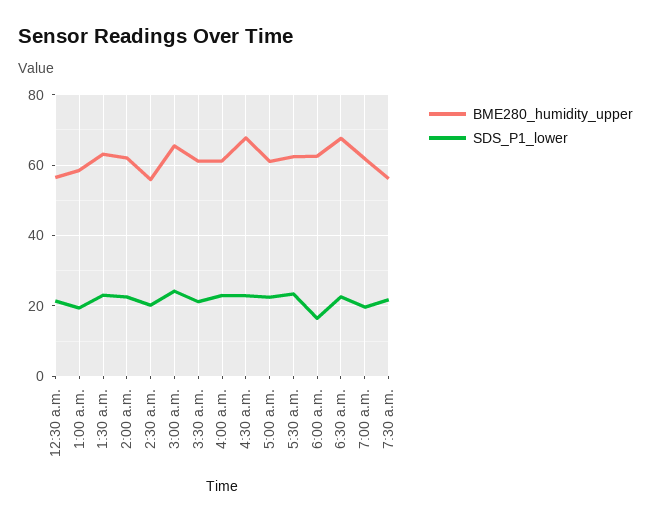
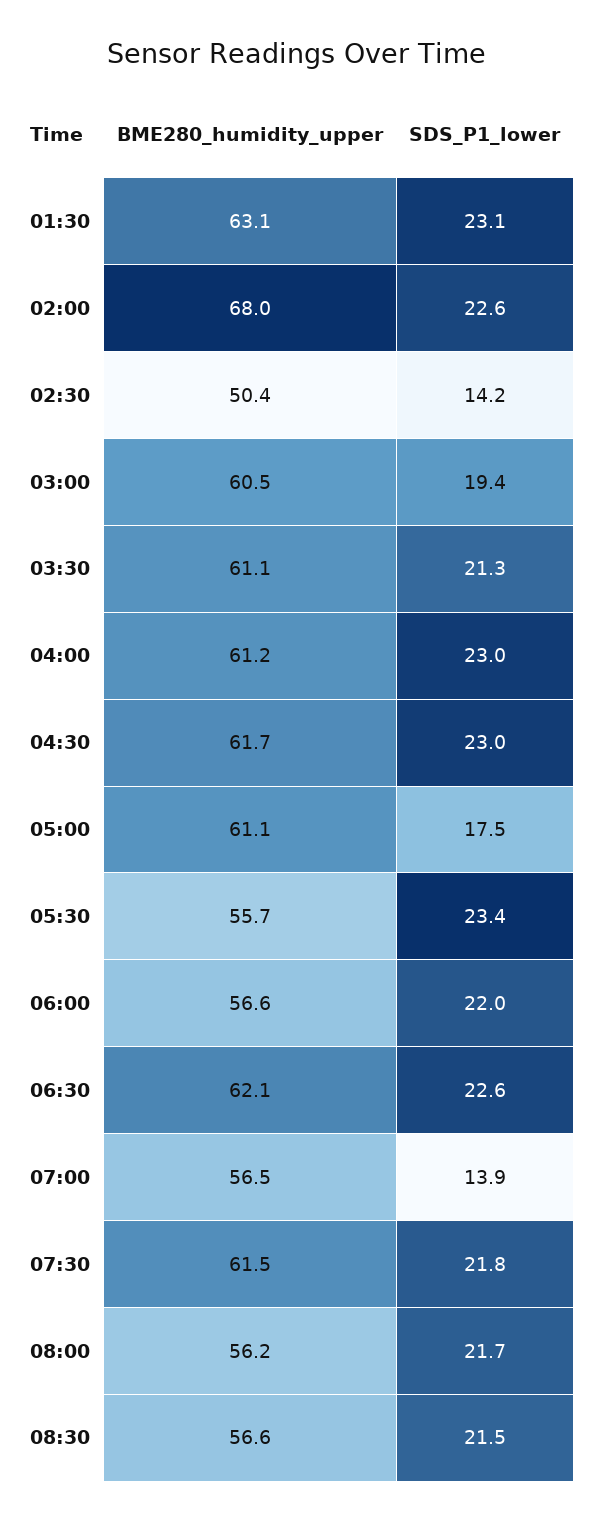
BME280_humidity_upper, 12:30 a.m.: 56 -> none
SDS_P1_lower, 12:30 a.m.: 22 -> none
BME280_humidity_upper, 1:00 a.m.: 58 -> none
SDS_P1_lower, 1:00 a.m.: 20 -> none
BME280_humidity_upper, 2:00 a.m.: 62 -> 68
BME280_humidity_upper, 2:30 a.m.: 56 -> 50.4
SDS_P1_lower, 2:30 a.m.: 20 -> 14.2
BME280_humidity_upper, 3:00 a.m.: 66 -> 60.5
SDS_P1_lower, 3:00 a.m.: 24 -> 19.4
BME280_humidity_upper, 4:30 a.m.: 68 -> 61.7
SDS_P1_lower, 5:00 a.m.: 22 -> 17.5
BME280_humidity_upper, 5:30 a.m.: 62 -> 55.7
BME280_humidity_upper, 6:00 a.m.: 62 -> 56.6
SDS_P1_lower, 6:00 a.m.: 16 -> 22
BME280_humidity_upper, 6:30 a.m.: 68 -> 62.1
BME280_humidity_upper, 7:00 a.m.: 62 -> 56.5
SDS_P1_lower, 7:00 a.m.: 20 -> 13.9
BME280_humidity_upper, 7:30 a.m.: 56 -> 61.5
BME280_humidity_upper, 08:00: none -> 56.2
SDS_P1_lower, 08:00: none -> 21.7
BME280_humidity_upper, 08:30: none -> 56.6
SDS_P1_lower, 08:30: none -> 21.5

